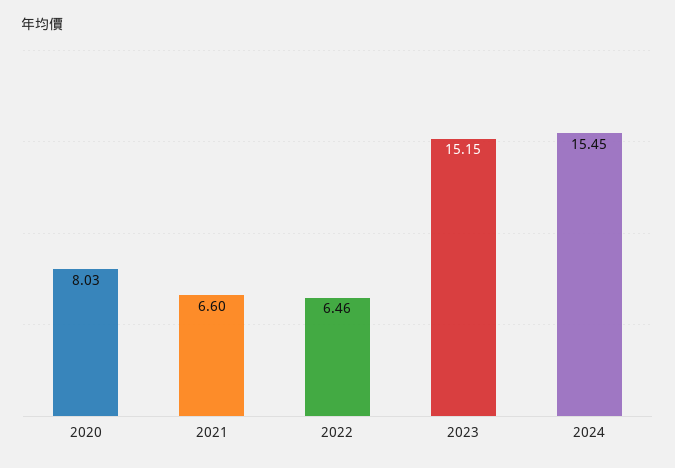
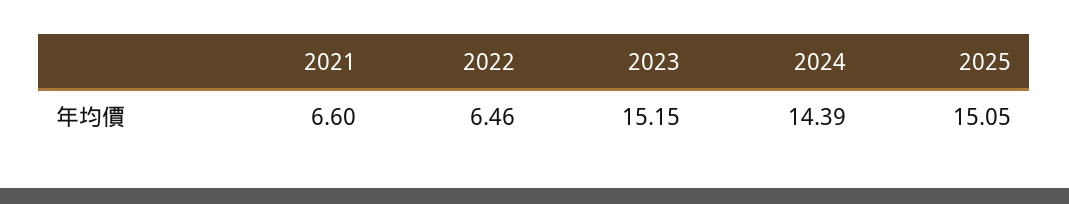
2020: 8.03 -> none
2024: 15.45 -> 14.39
2025: none -> 15.05

